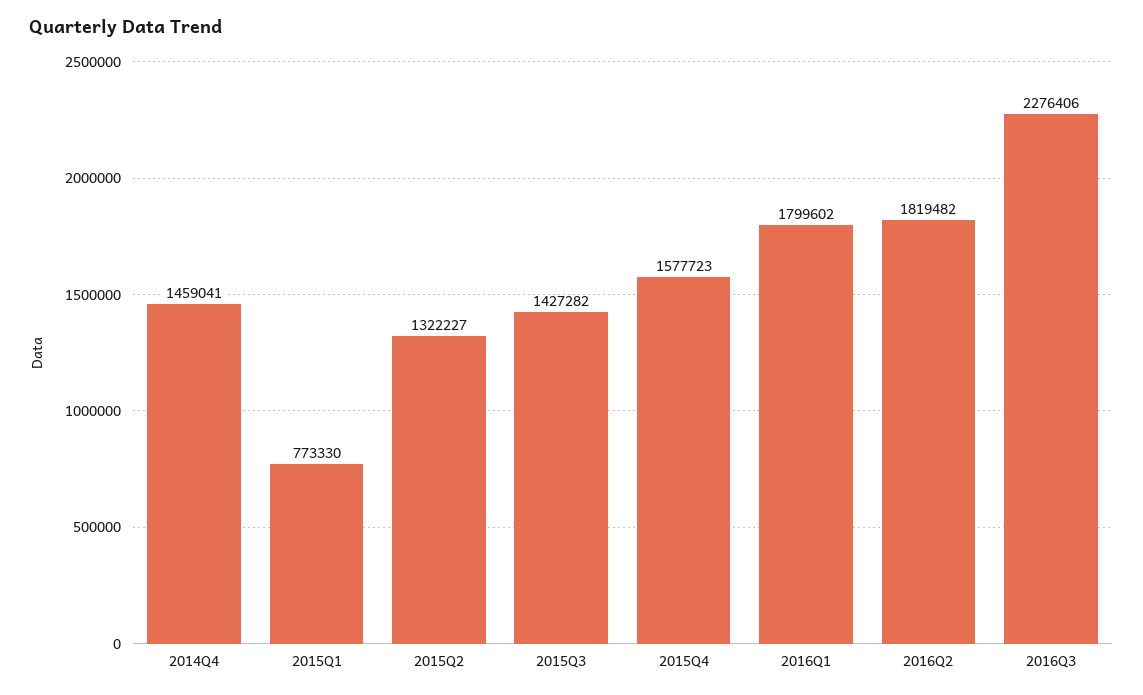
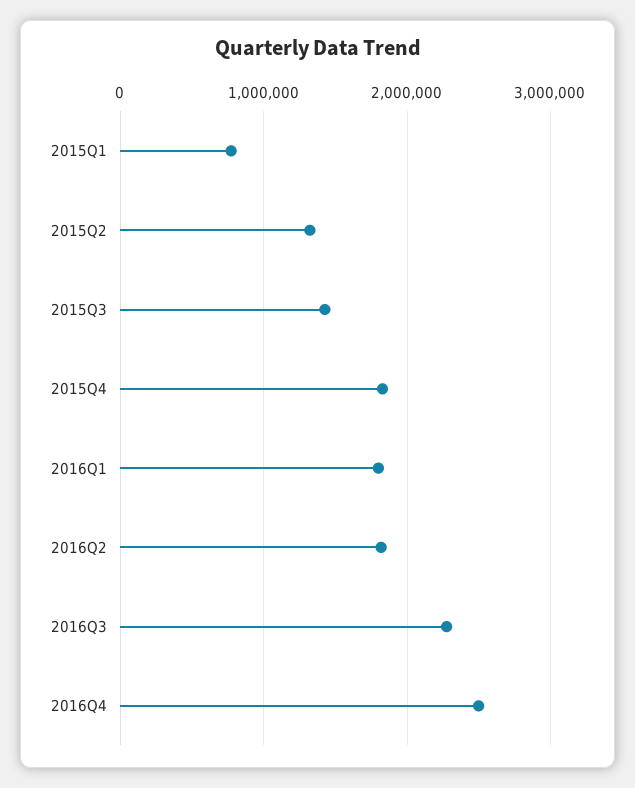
2014Q4: 1459041 -> none
2015Q4: 1577723 -> 1800000
2016Q4: none -> 2500000

